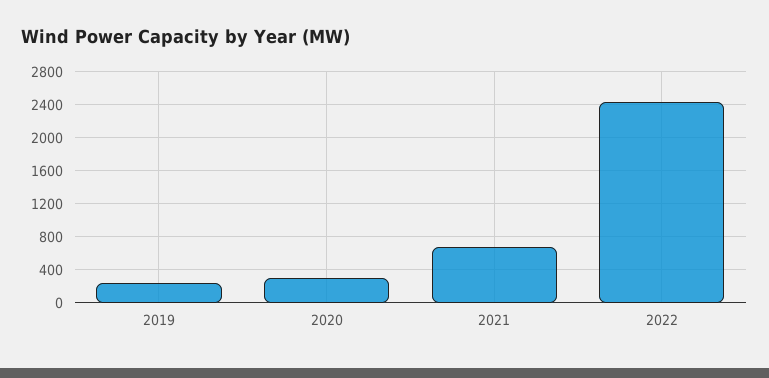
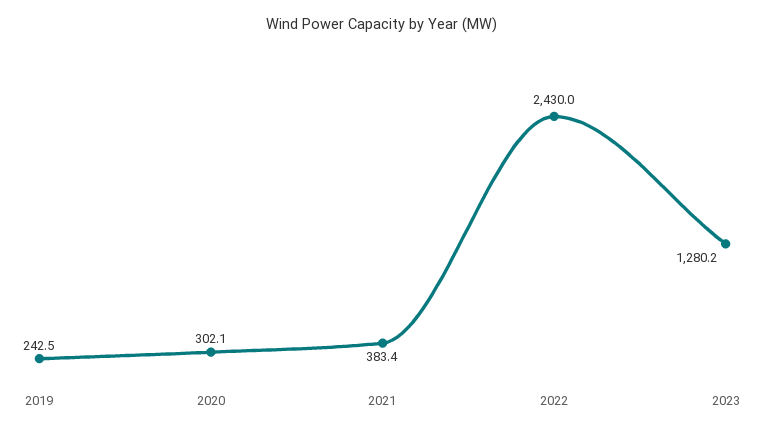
2021: 700 -> 383.4
2023: none -> 1280.2

